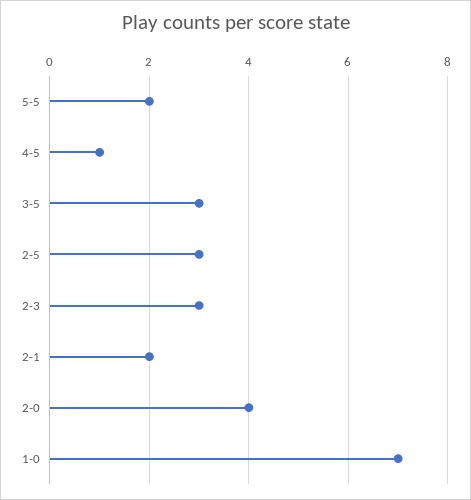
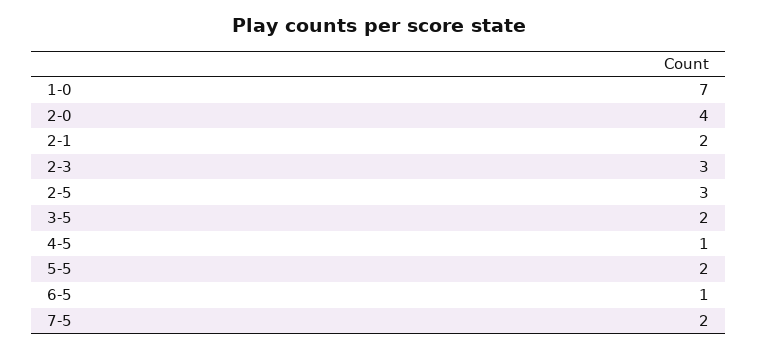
3-5: 3 -> 2
6-5: none -> 1
7-5: none -> 2

